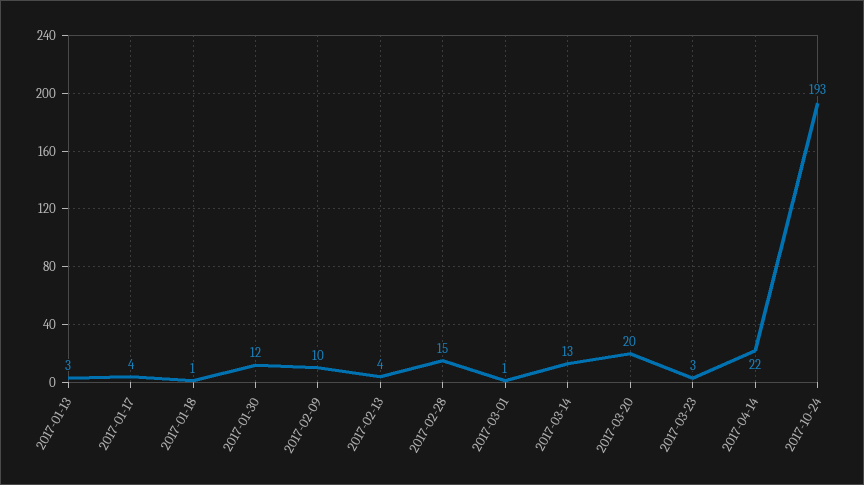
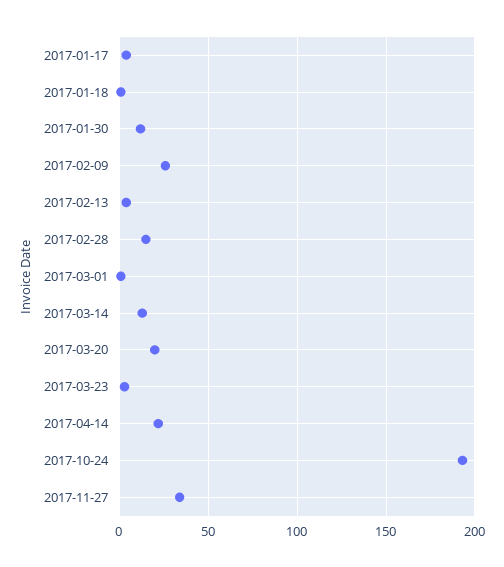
2017-01-13: 3 -> none
2017-02-09: 10 -> 25
2017-11-27: none -> 35

